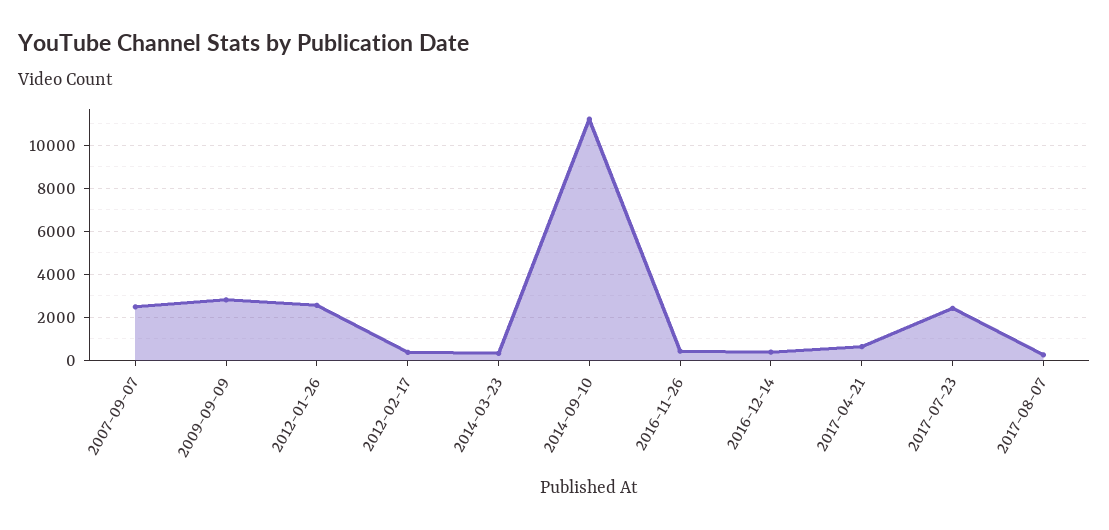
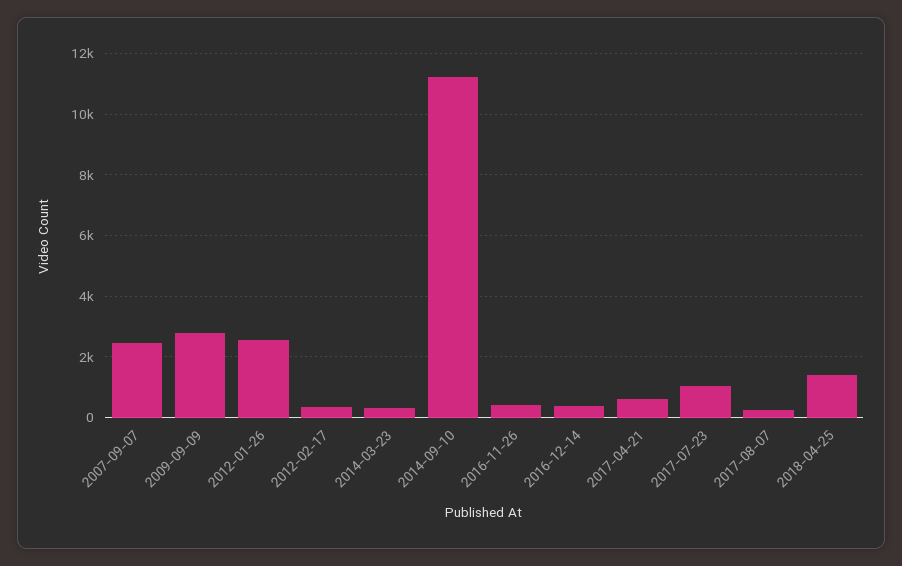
2017-07-23: 2500 -> 1000
2018-04-25: none -> 1400

